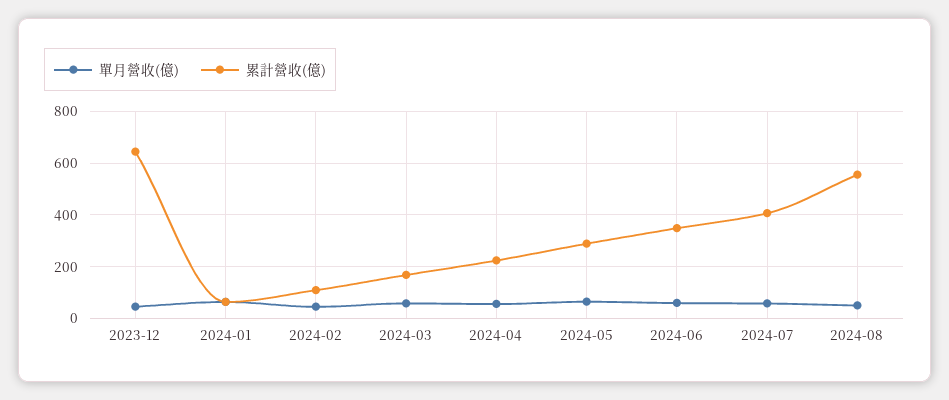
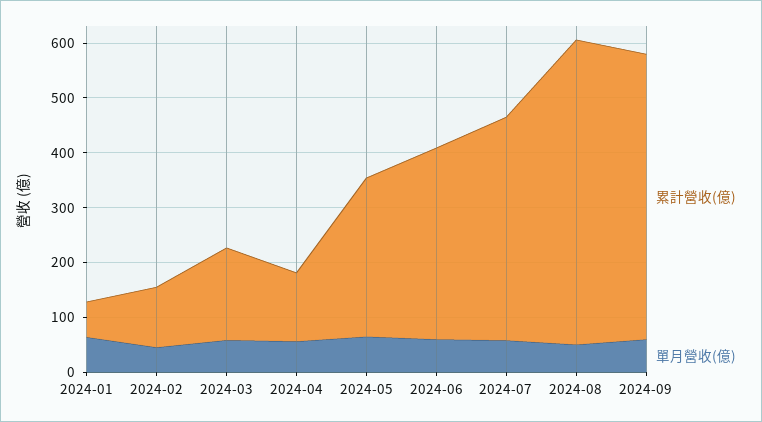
單月營收(億), 2023-12: 50 -> none
累計營收(億), 2023-12: 650 -> none
累計營收(億), 2024-04: 225 -> 120
累計營收(億), 2024-09: none -> 520
單月營收(億), 2024-09: none -> 60

